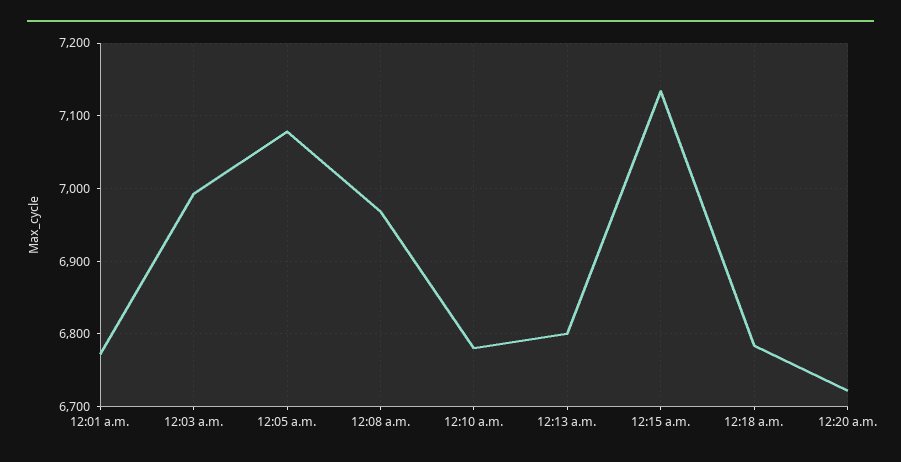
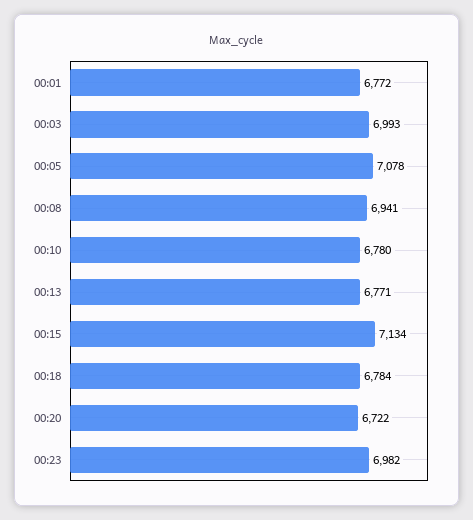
12:08 a.m.: 6970 -> 6941
12:13 a.m.: 6800 -> 6771
00:23: none -> 6982

